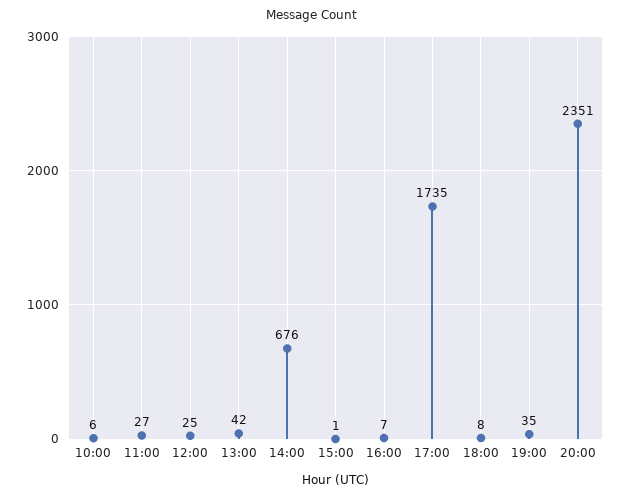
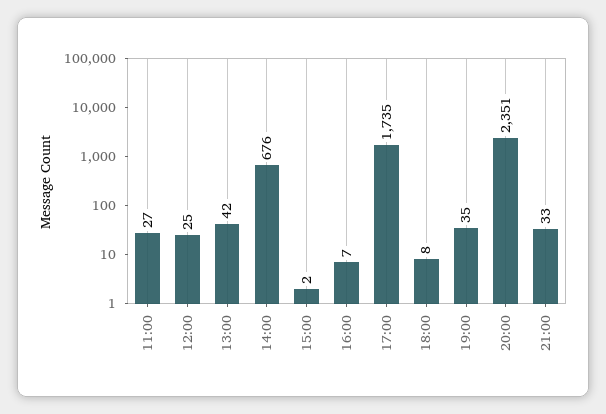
10:00: 6 -> none
15:00: 1 -> 2
21:00: none -> 33

